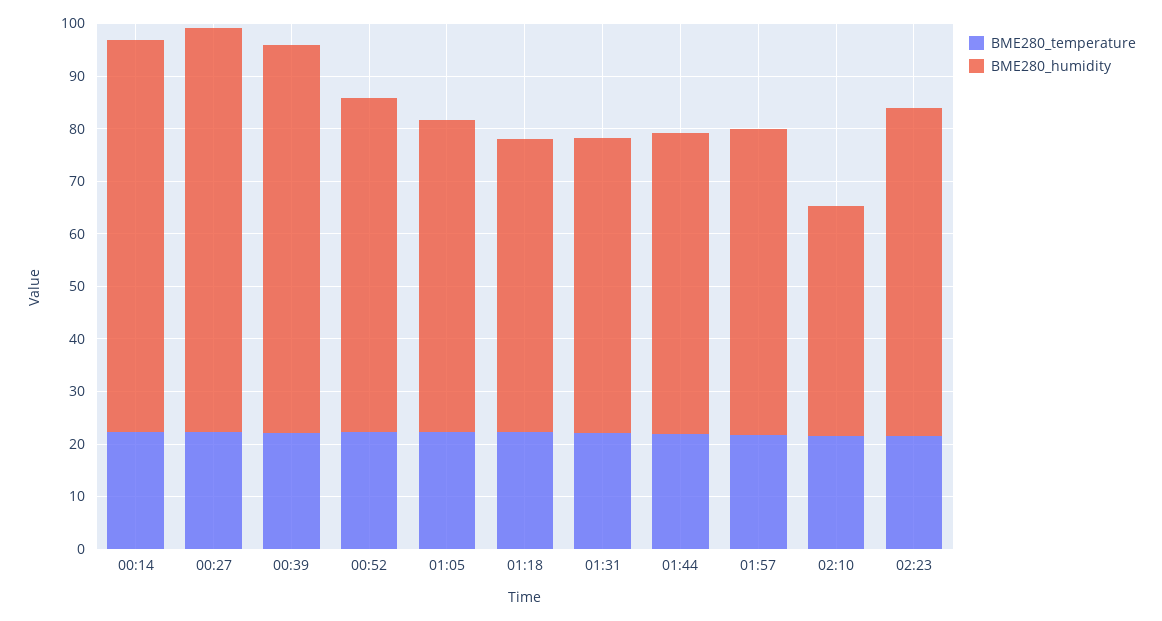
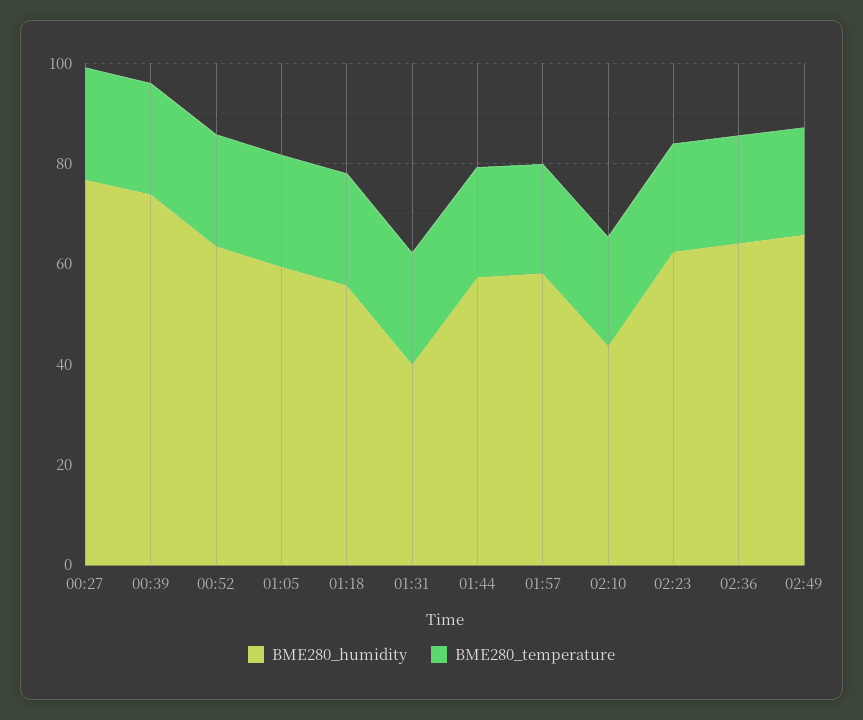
BME280_temperature, 00:14: 22 -> none
BME280_humidity, 00:14: 74 -> none
BME280_humidity, 01:31: 56 -> 40
BME280_humidity, 02:36: none -> 65
BME280_temperature, 02:36: none -> 20
BME280_humidity, 02:49: none -> 65
BME280_temperature, 02:49: none -> 20

